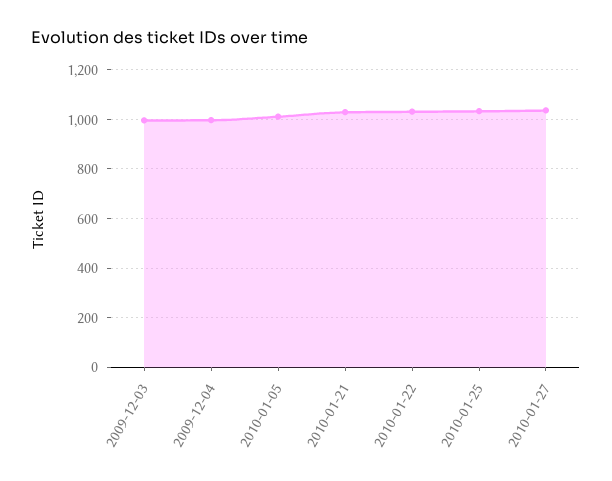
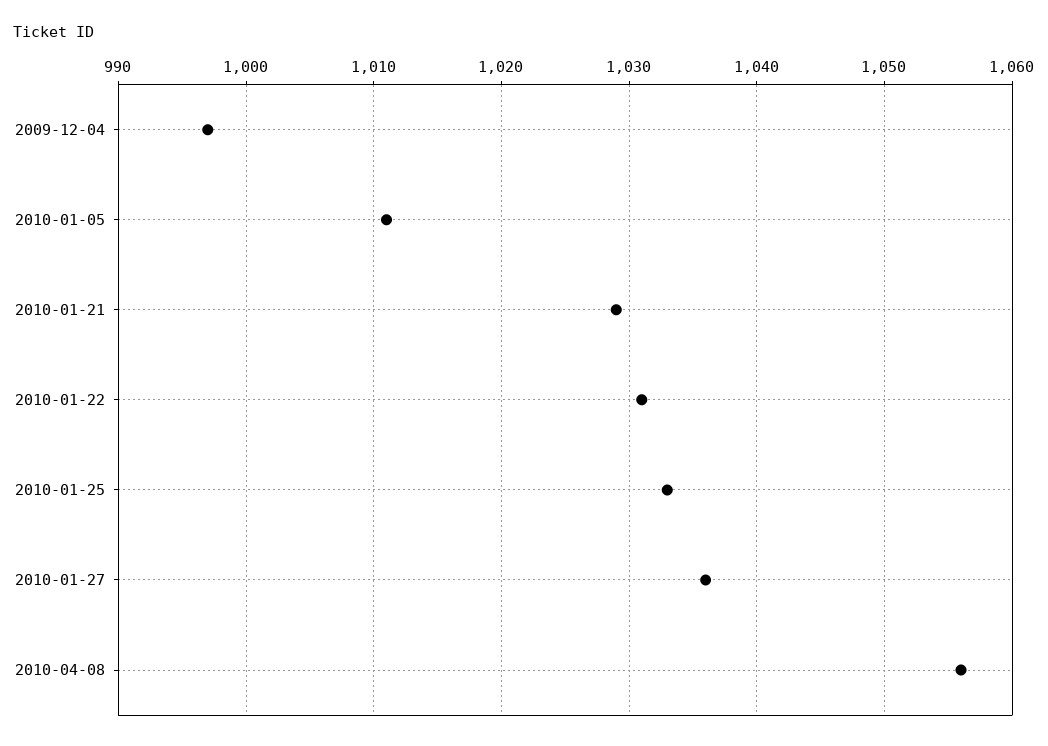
2009-12-03: 1000 -> none
2010-04-08: none -> 1056

